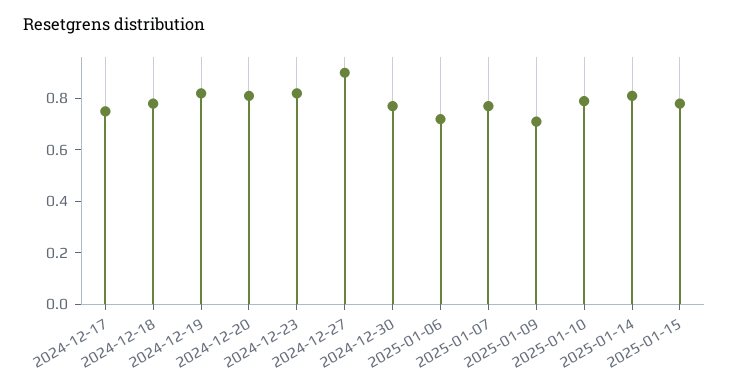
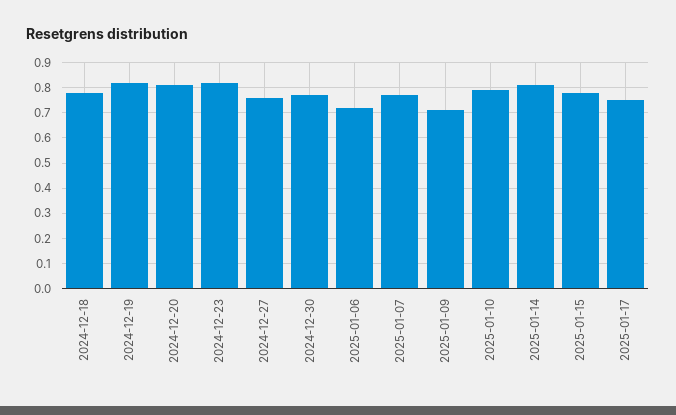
2024-12-17: 0.75 -> none
2024-12-27: 0.9 -> 0.75
2025-01-17: none -> 0.75

